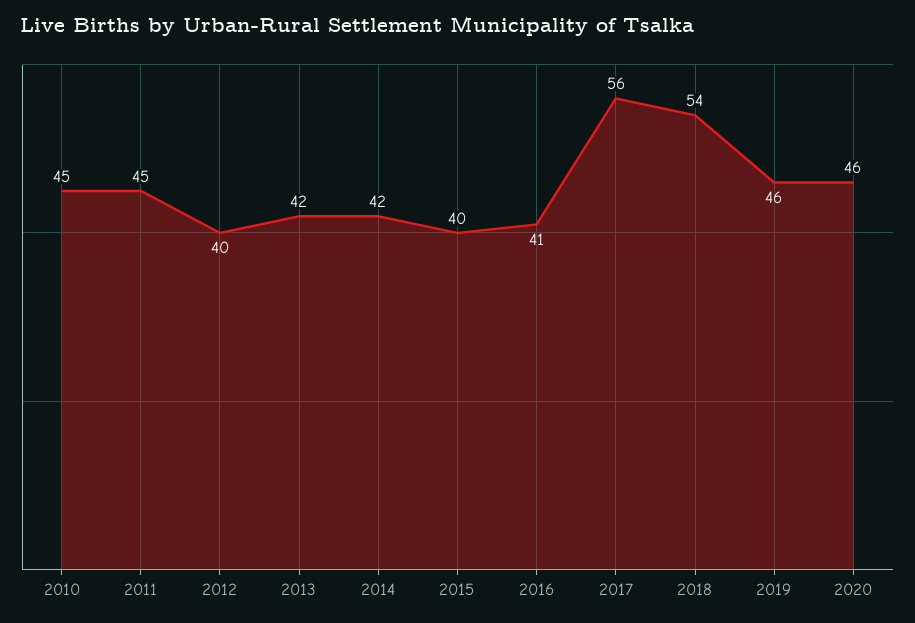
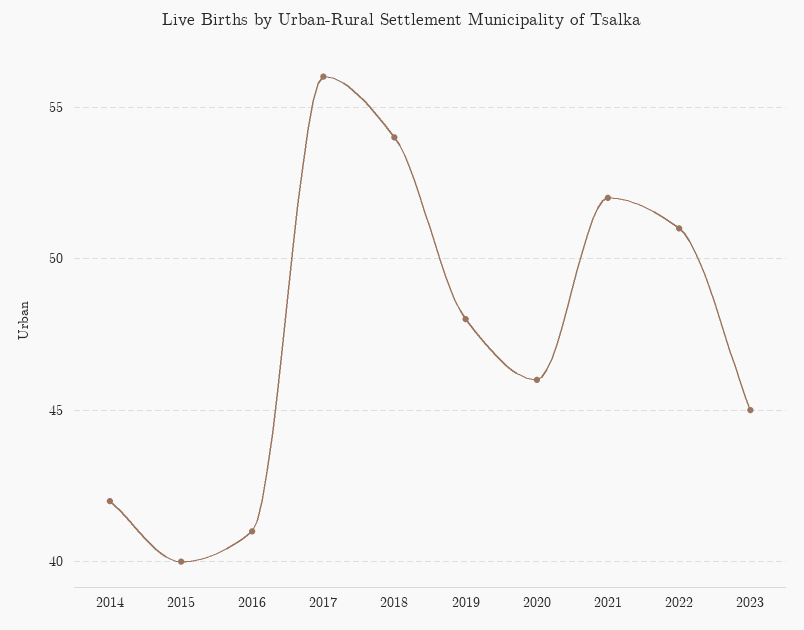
2010: 45 -> none
2011: 45 -> none
2012: 40 -> none
2013: 42 -> none
2019: 46 -> 48
2021: none -> 52
2022: none -> 51
2023: none -> 45

